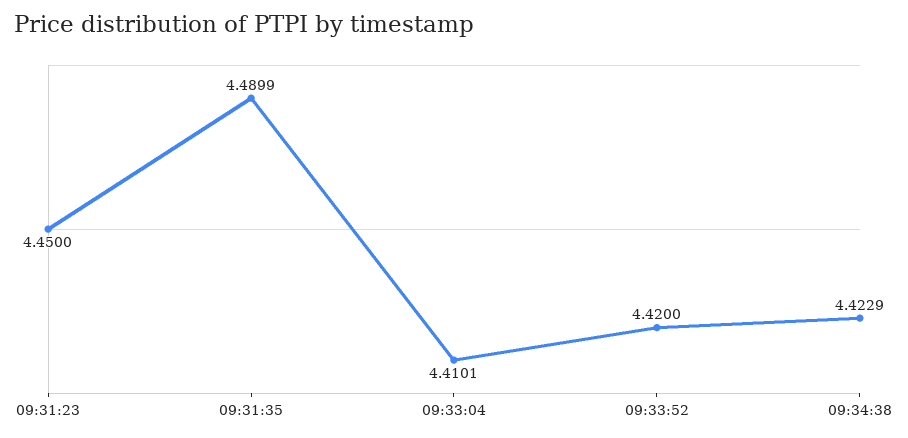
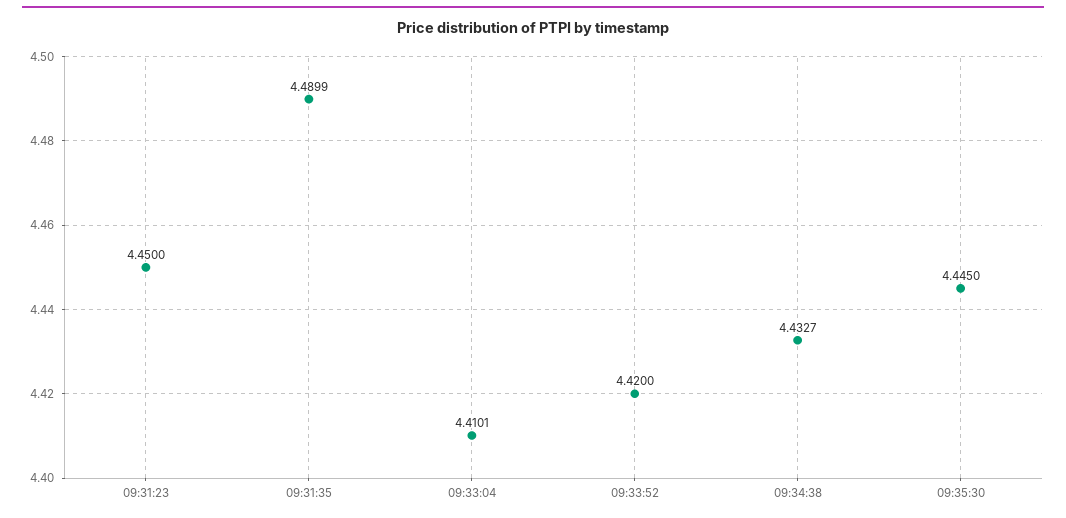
09:34:38: 4.4229 -> 4.4327
09:35:30: none -> 4.445

